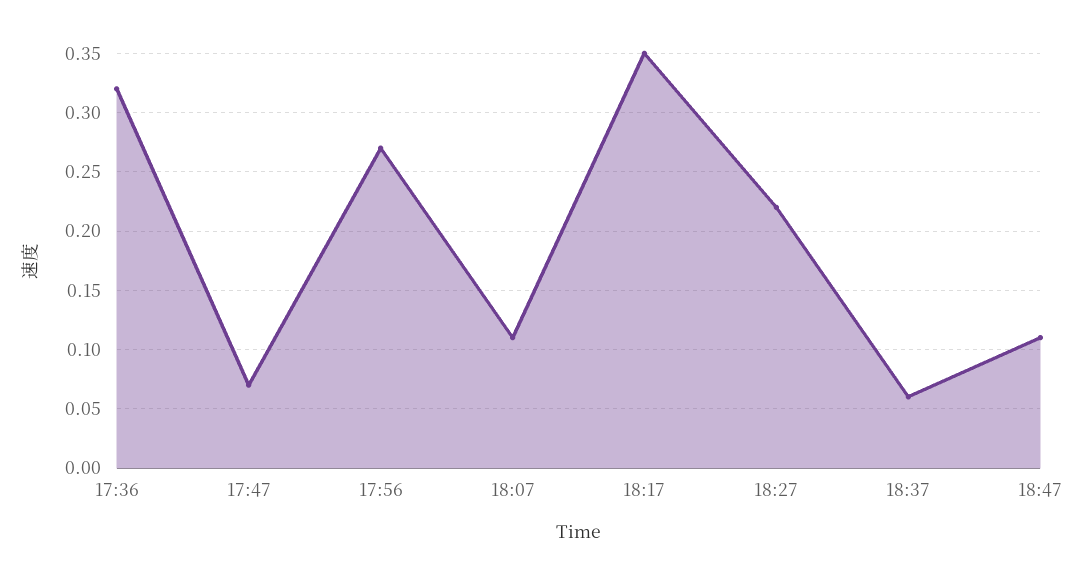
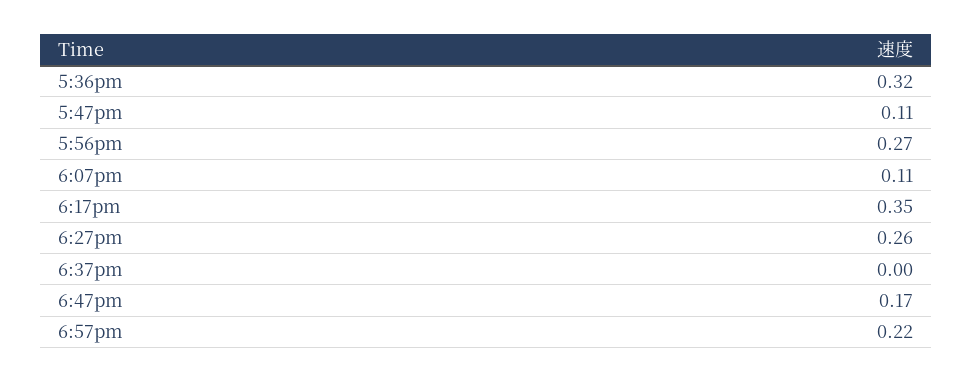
17:47: 0.07 -> 0.11
18:27: 0.22 -> 0.26
18:37: 0.06 -> 0
18:47: 0.11 -> 0.17
6:57pm: none -> 0.22

